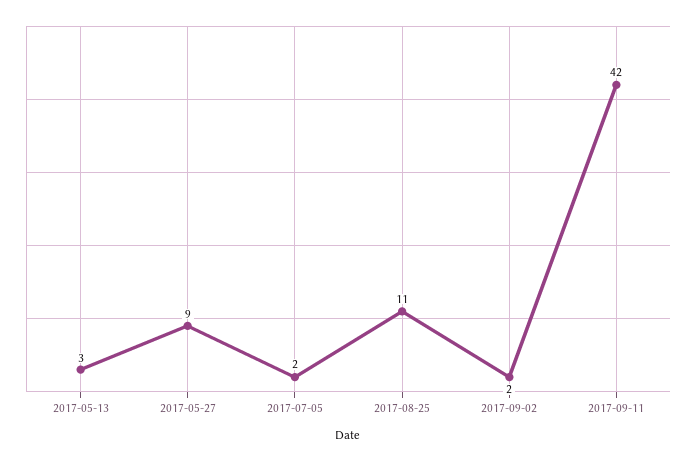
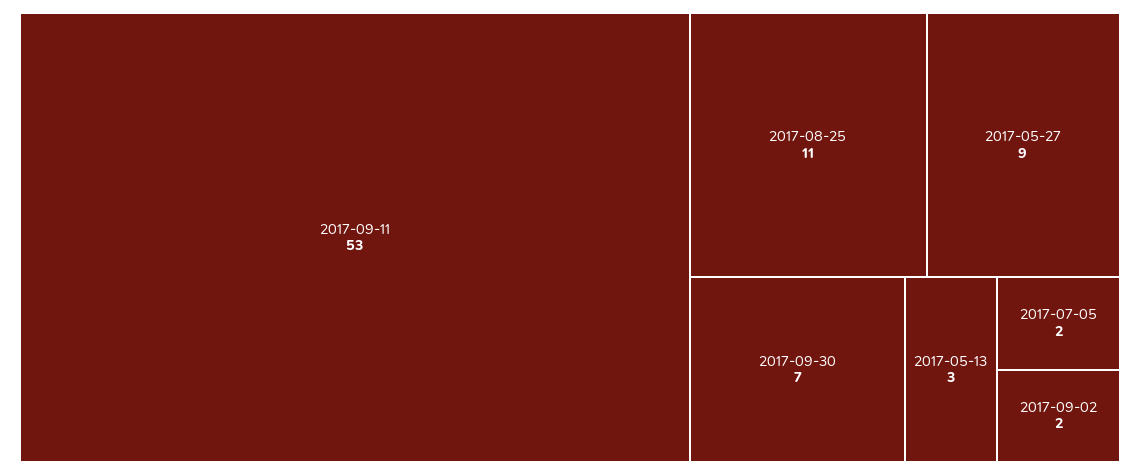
2017-09-11: 42 -> 53
2017-09-30: none -> 7

